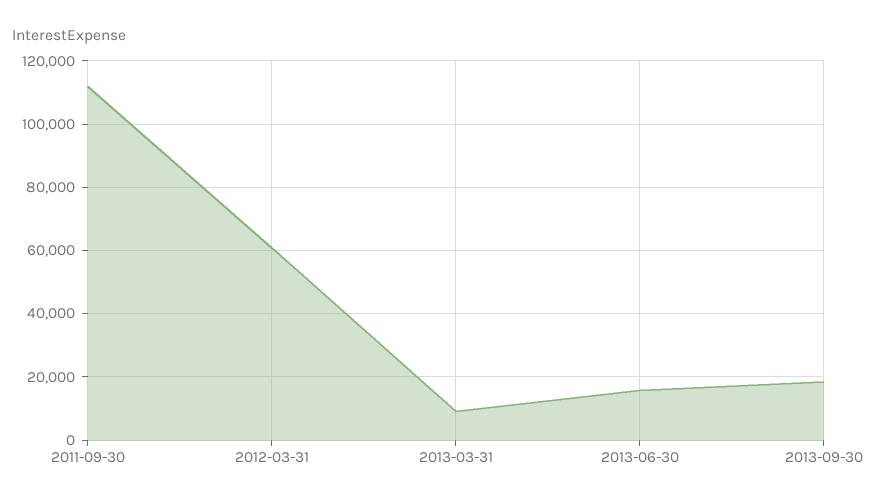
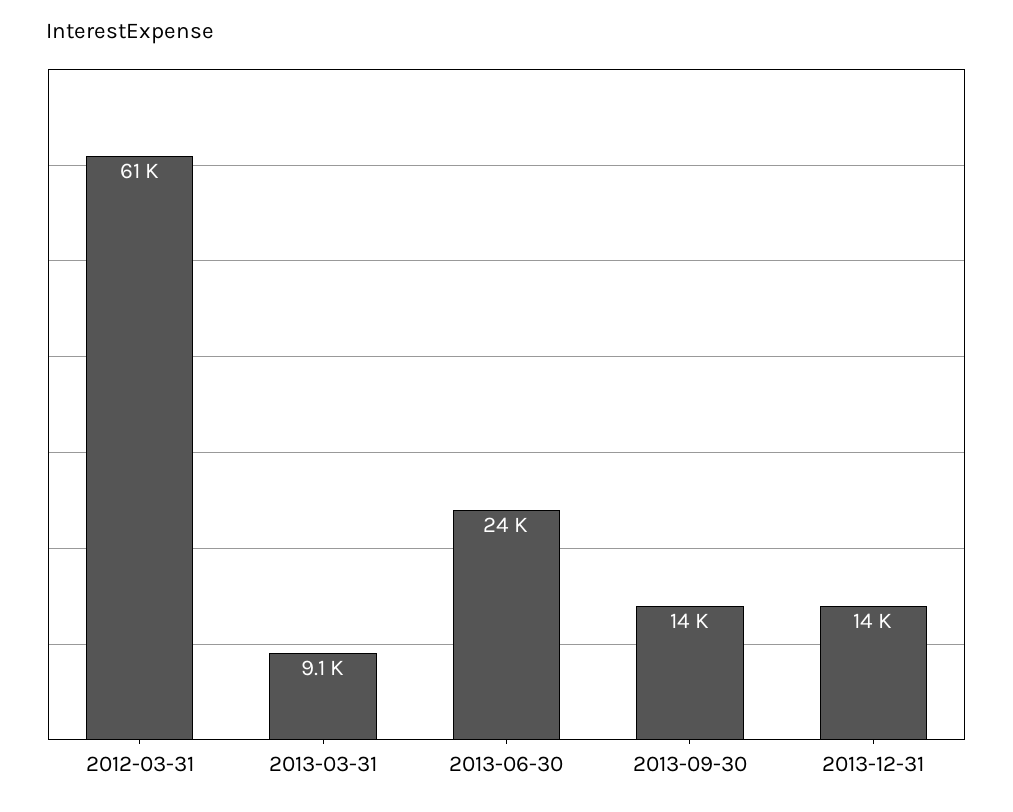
2011-09-30: 112000 -> none
2013-06-30: 16000 -> 24000
2013-09-30: 18000 -> 14000
2013-12-31: none -> 14000

